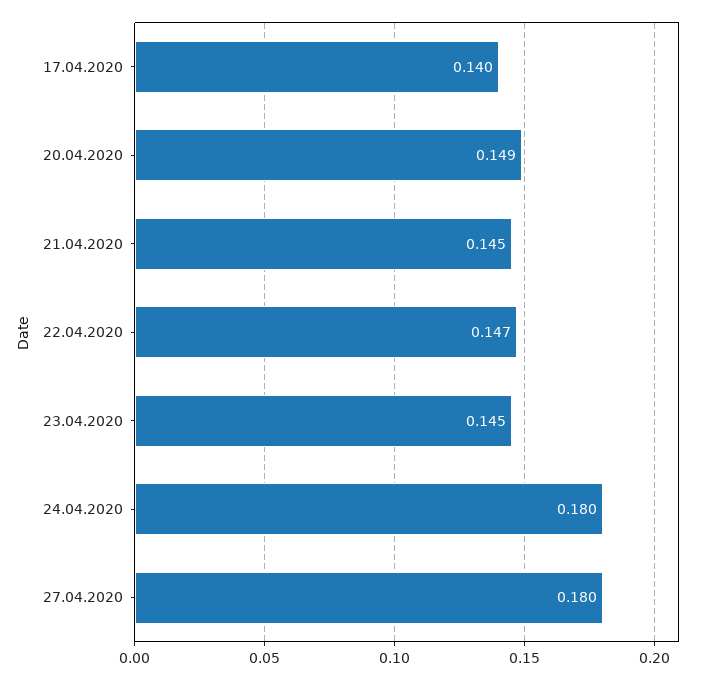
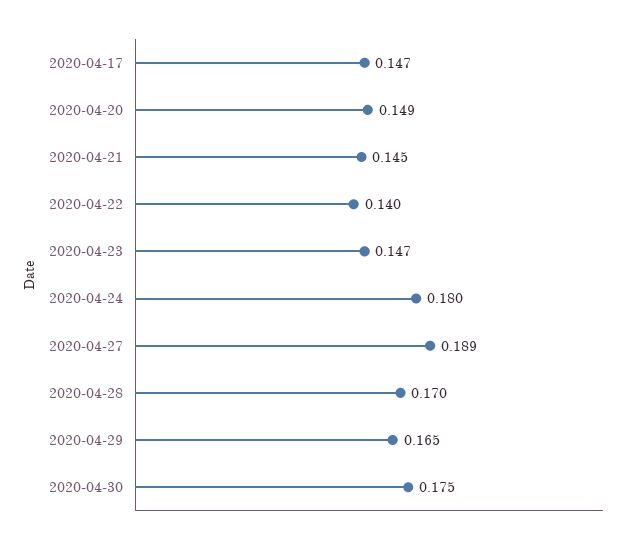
17.04.2020: 0.14 -> 0.147
22.04.2020: 0.147 -> 0.14
23.04.2020: 0.145 -> 0.147
27.04.2020: 0.18 -> 0.189
2020-04-28: none -> 0.17
2020-04-29: none -> 0.165
2020-04-30: none -> 0.175

